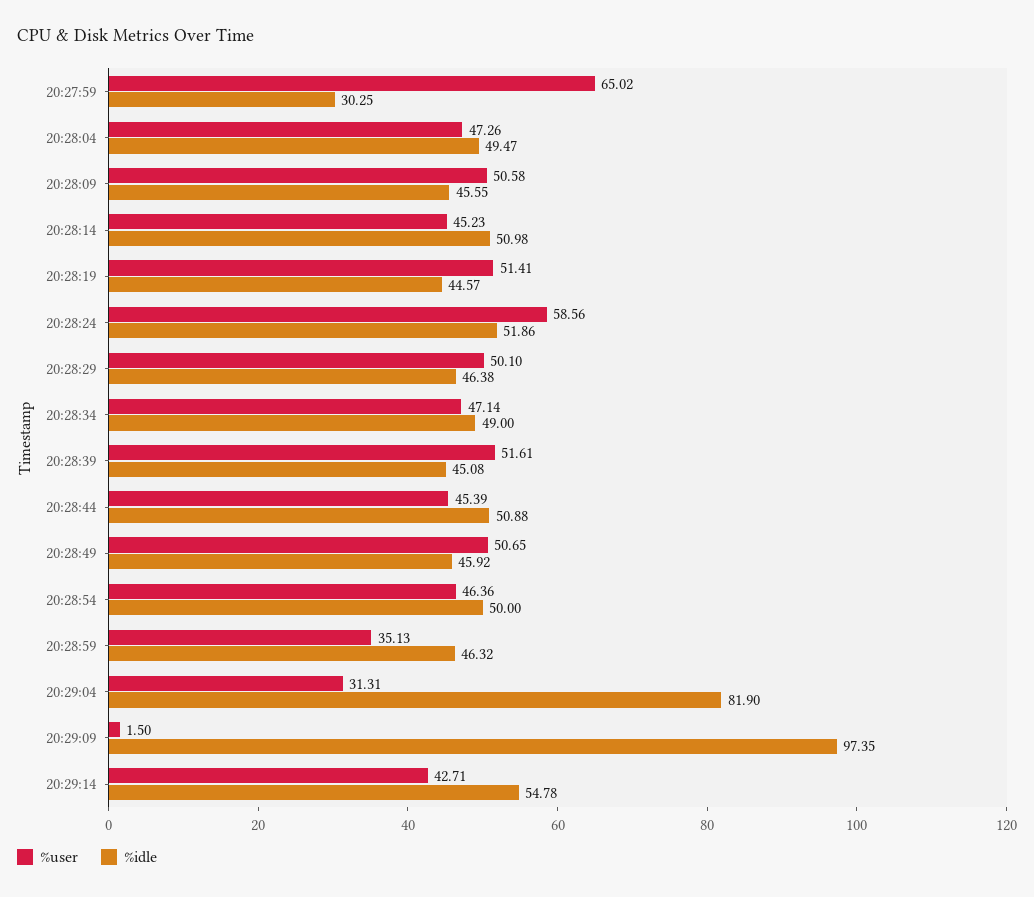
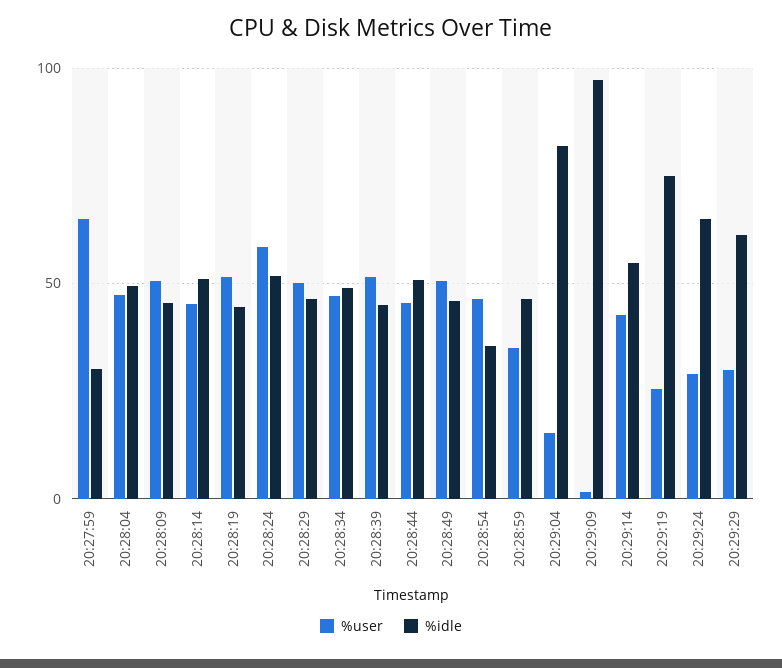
%idle, 20:28:54: 50 -> 35
%user, 20:29:04: 31.31 -> 15
%user, 20:29:19: none -> 25
%idle, 20:29:19: none -> 75
%user, 20:29:24: none -> 30
%idle, 20:29:24: none -> 65
%user, 20:29:29: none -> 30
%idle, 20:29:29: none -> 60

